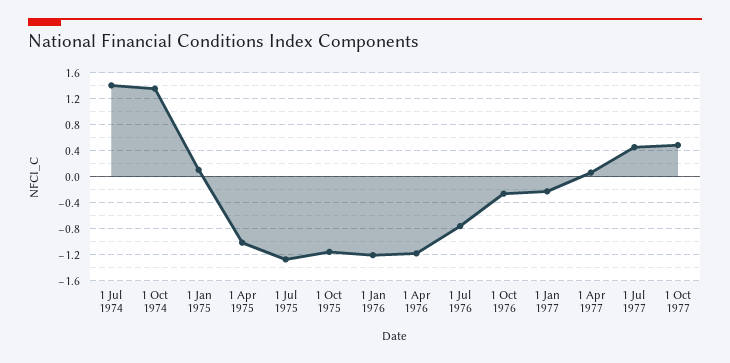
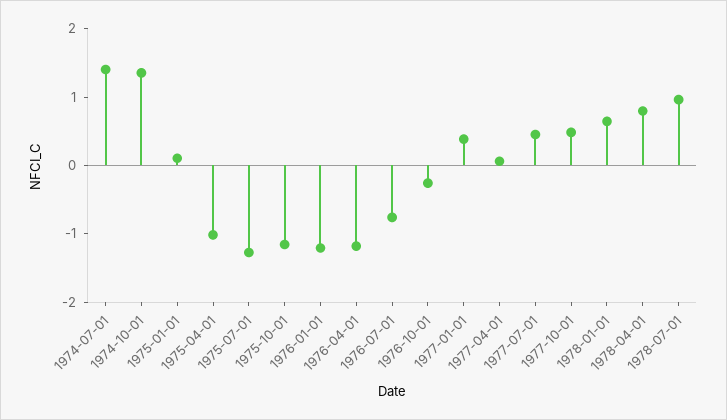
1 Jan 1977: -0.2 -> 0.4
1978-01-01: none -> 0.6
1978-04-01: none -> 0.8
1978-07-01: none -> 1

